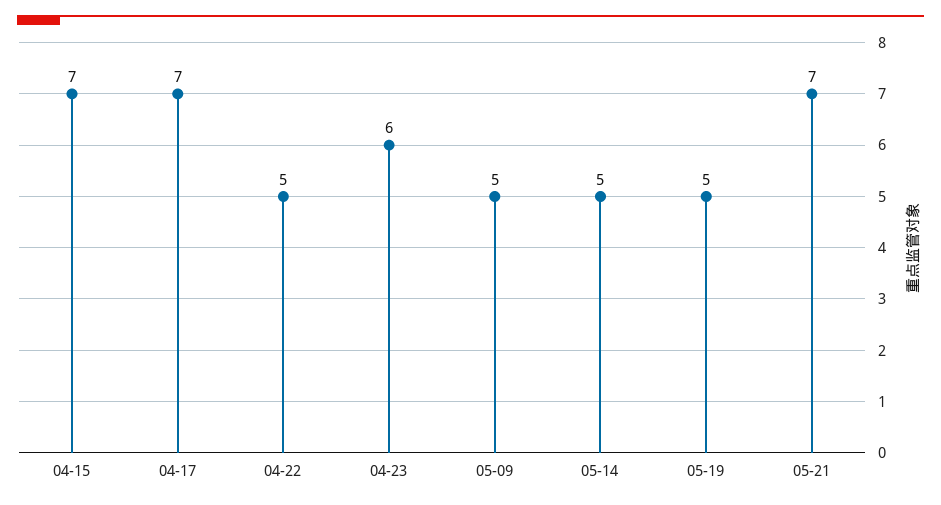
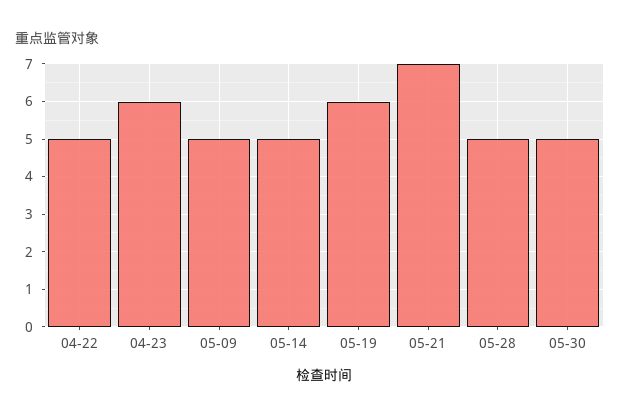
04-15: 7 -> none
04-17: 7 -> none
05-19: 5 -> 6
05-28: none -> 5
05-30: none -> 5

